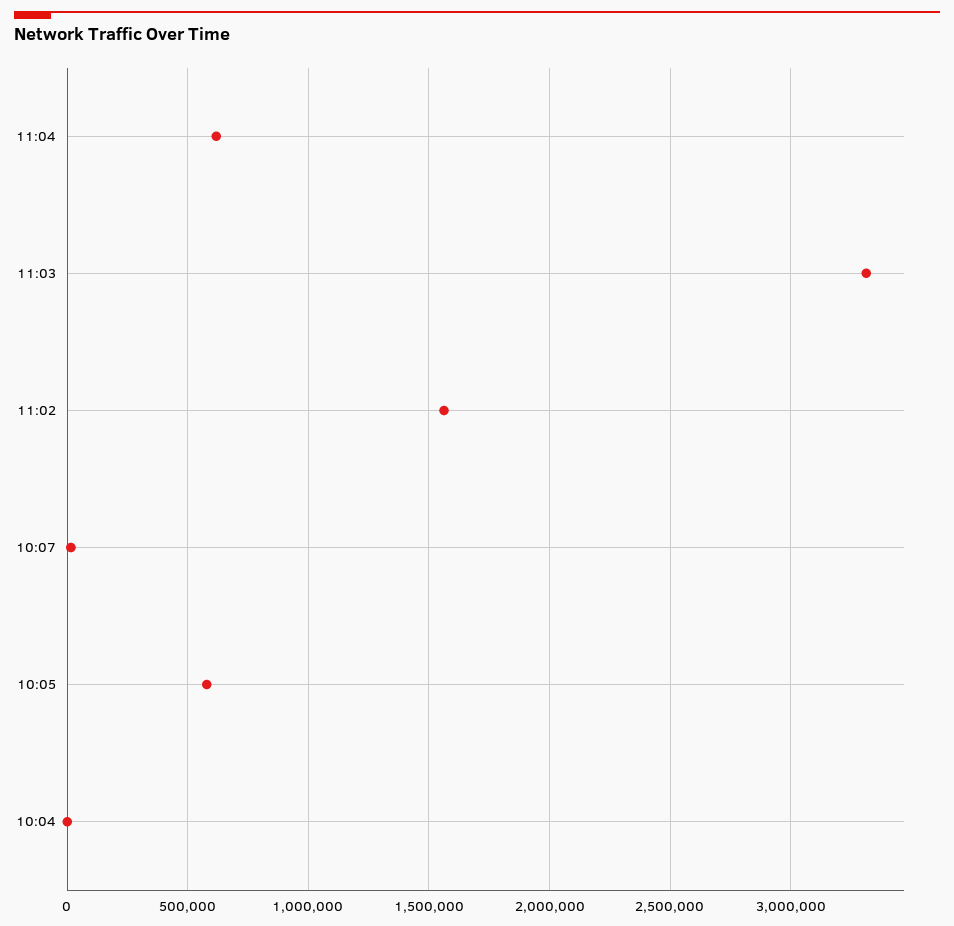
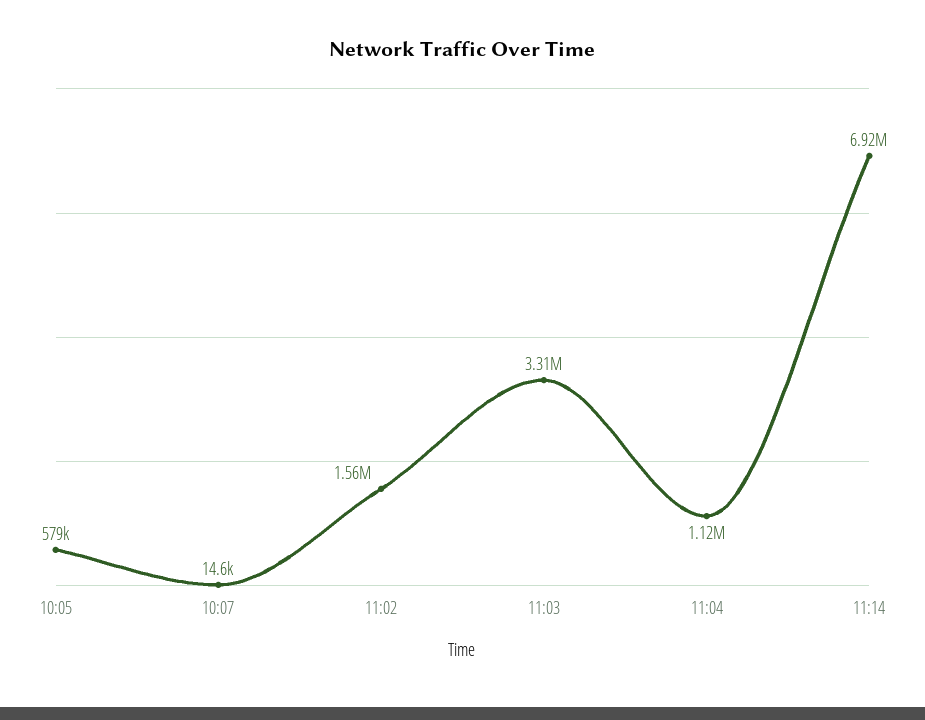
11:04: 600000 -> 1120000
10:04: 0 -> none
11:14: none -> 6920000

